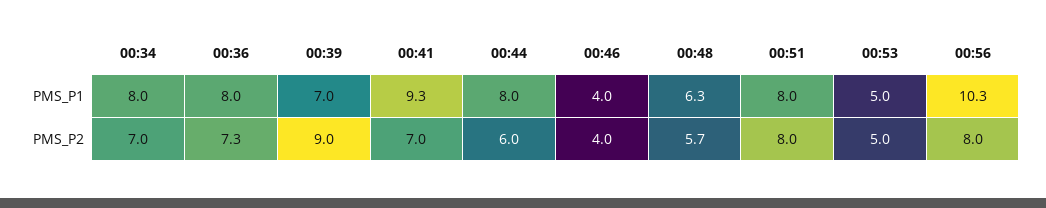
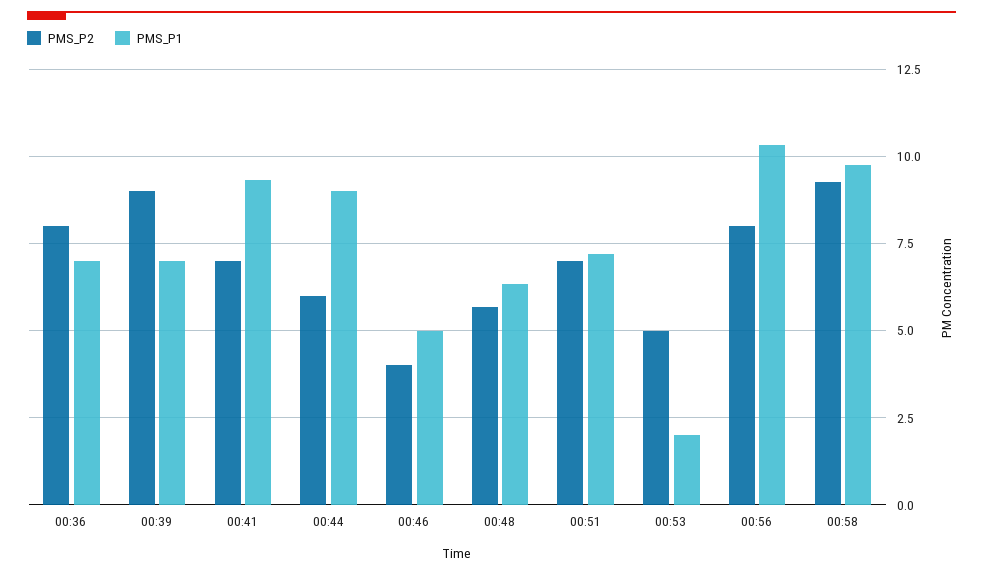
PMS_P1, 00:34: 8 -> none
PMS_P1, 00:36: 8 -> 7
PMS_P1, 00:44: 8 -> 9
PMS_P1, 00:46: 4 -> 5
PMS_P1, 00:51: 8 -> 7.25
PMS_P1, 00:53: 5 -> 2
PMS_P2, 00:34: 7 -> none
PMS_P2, 00:36: 7.3 -> 8
PMS_P2, 00:51: 8 -> 7
PMS_P2, 00:58: none -> 9.25
PMS_P1, 00:58: none -> 9.75

